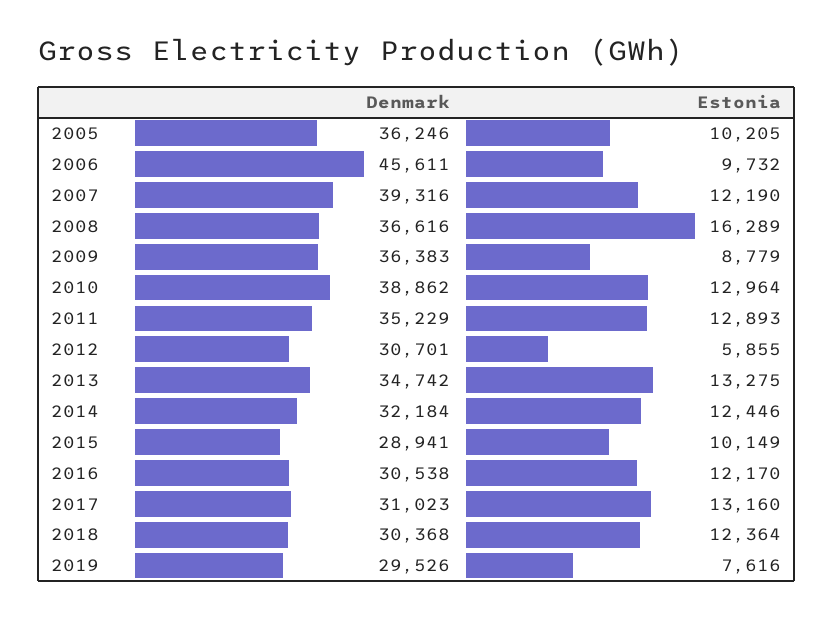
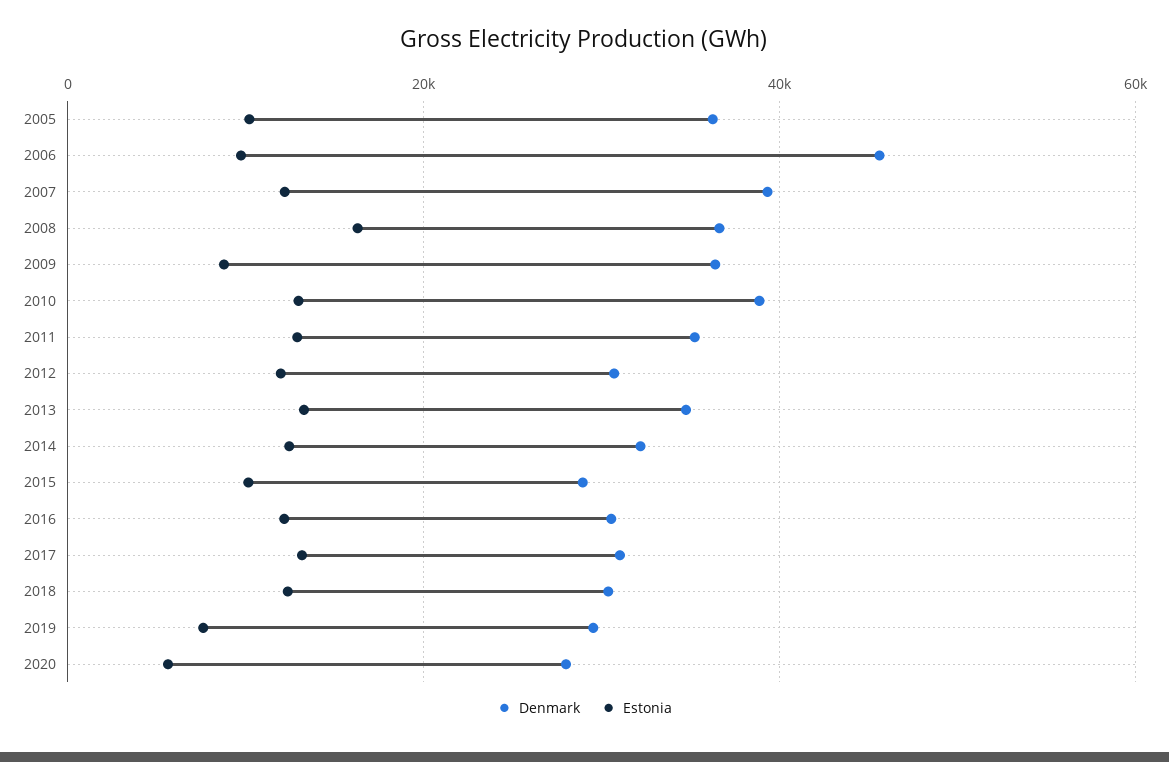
Estonia, 2012: 5855 -> 12000
Denmark, 2020: none -> 28000
Estonia, 2020: none -> 6000

